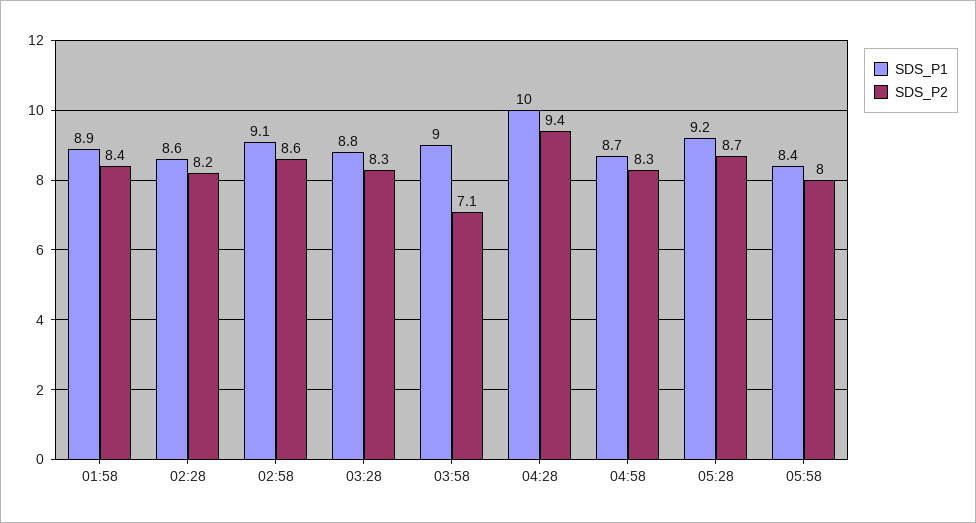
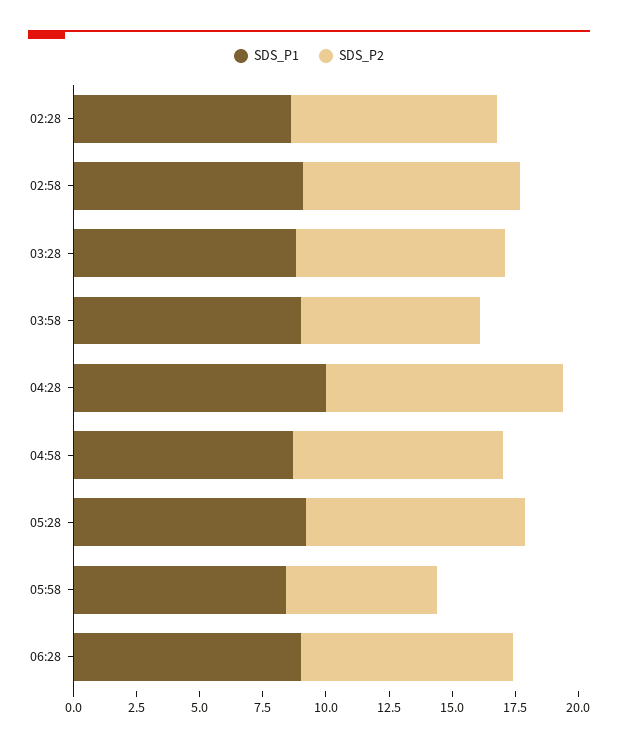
SDS_P1, 01:58: 8.9 -> none
SDS_P2, 01:58: 8.4 -> none
SDS_P2, 05:58: 8 -> 6
SDS_P1, 06:28: none -> 9
SDS_P2, 06:28: none -> 8.5

